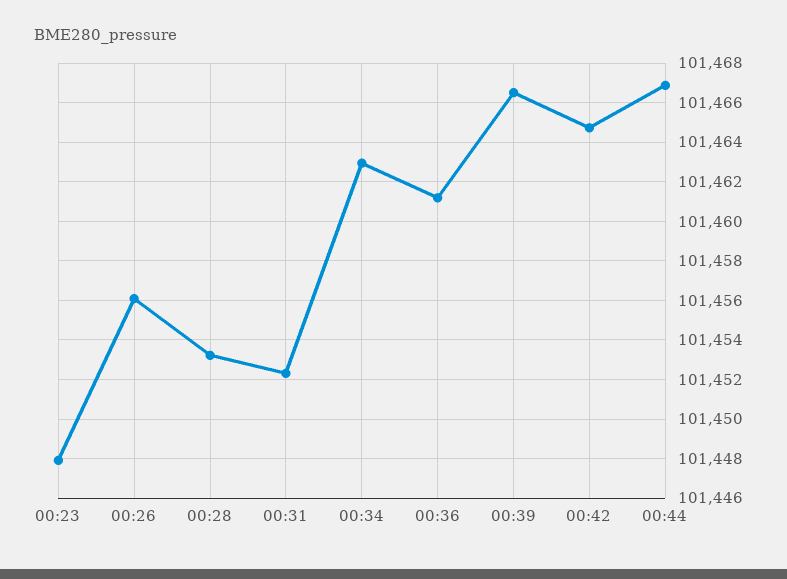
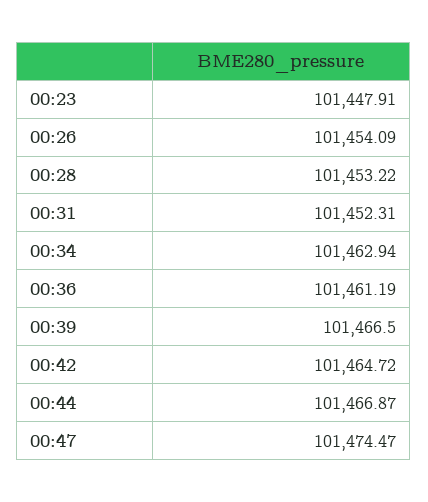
00:26: 101456 -> 101454.09
00:47: none -> 101474.47

